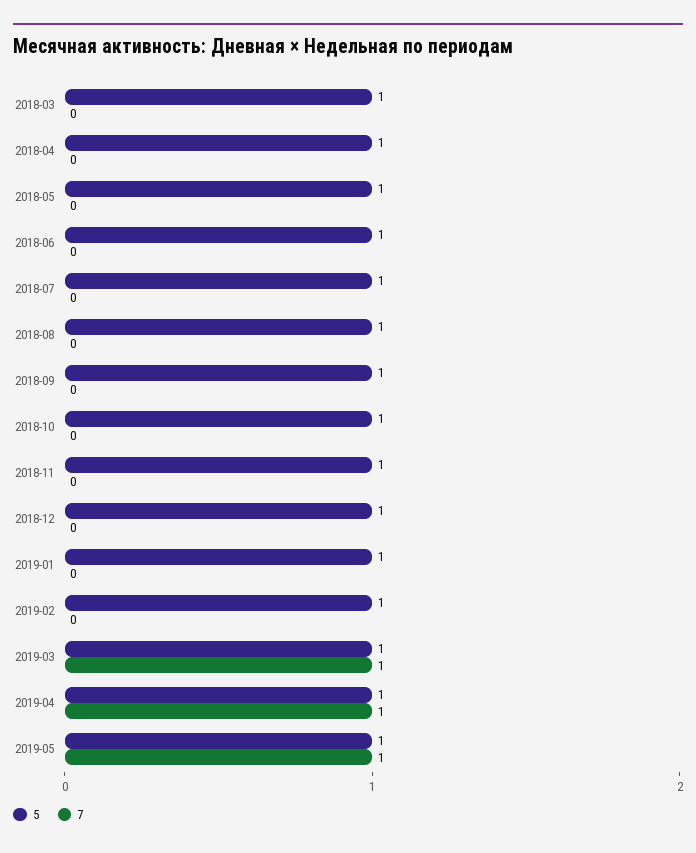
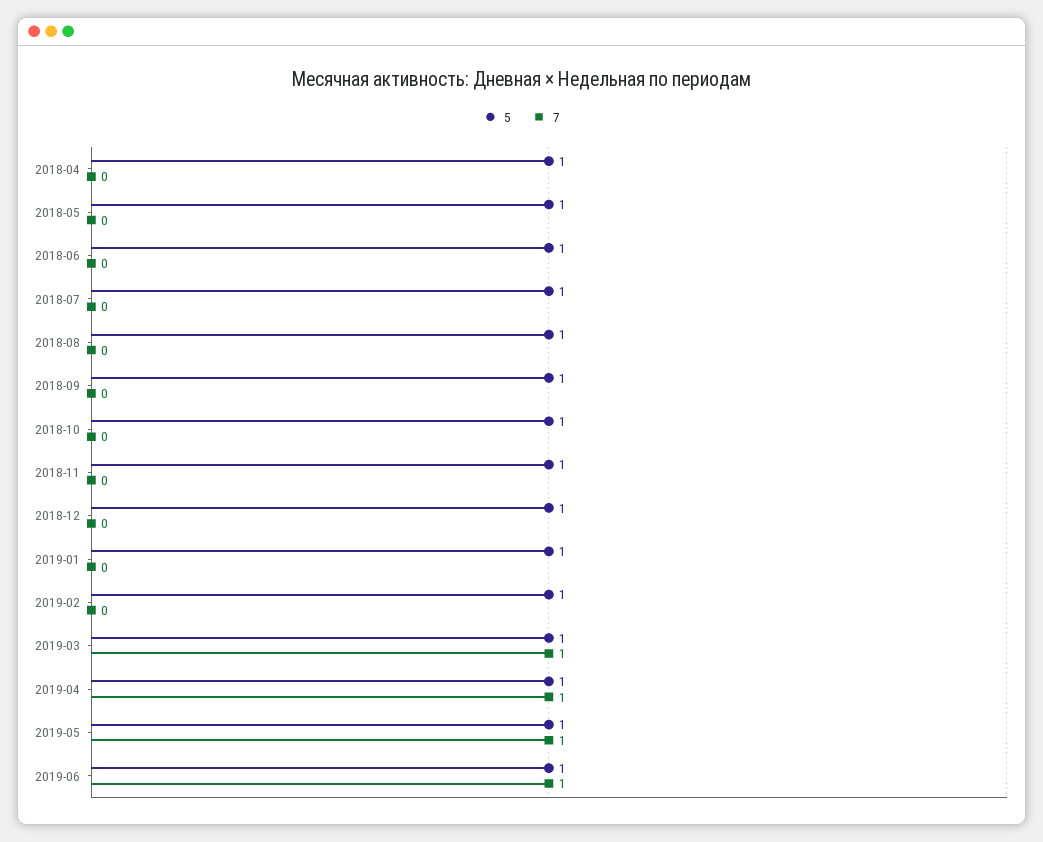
5, 2018-03: 1 -> none
7, 2018-03: 0 -> none
5, 2019-06: none -> 1
7, 2019-06: none -> 1

